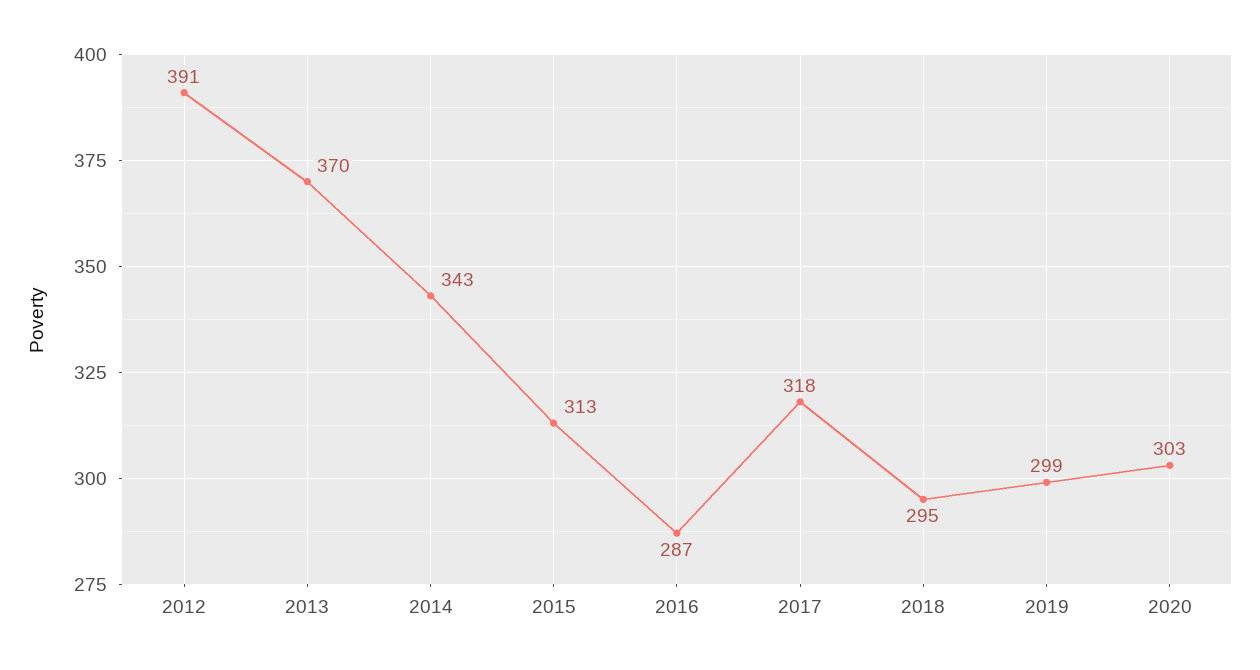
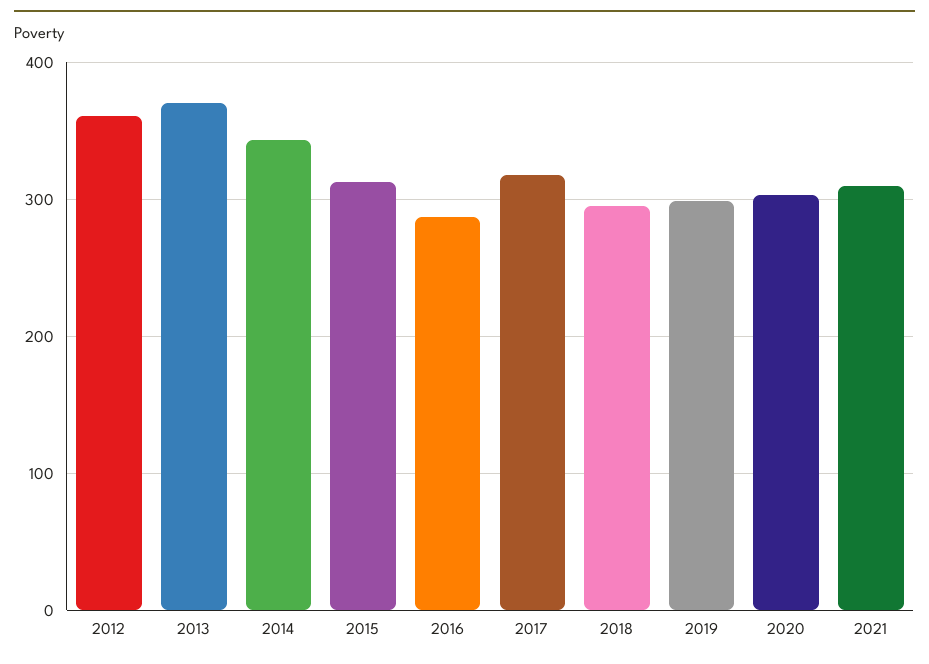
2012: 391 -> 360
2021: none -> 310

